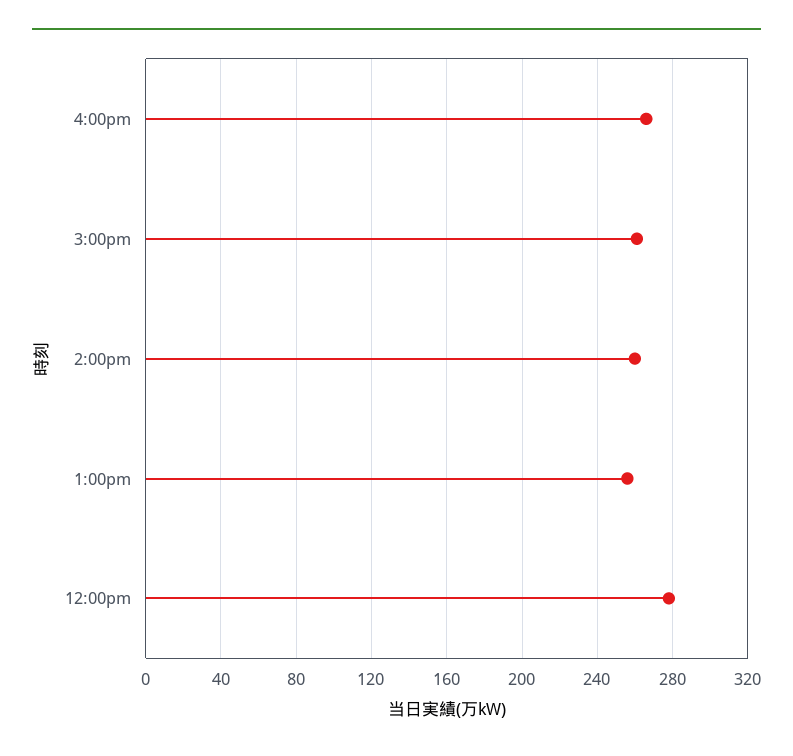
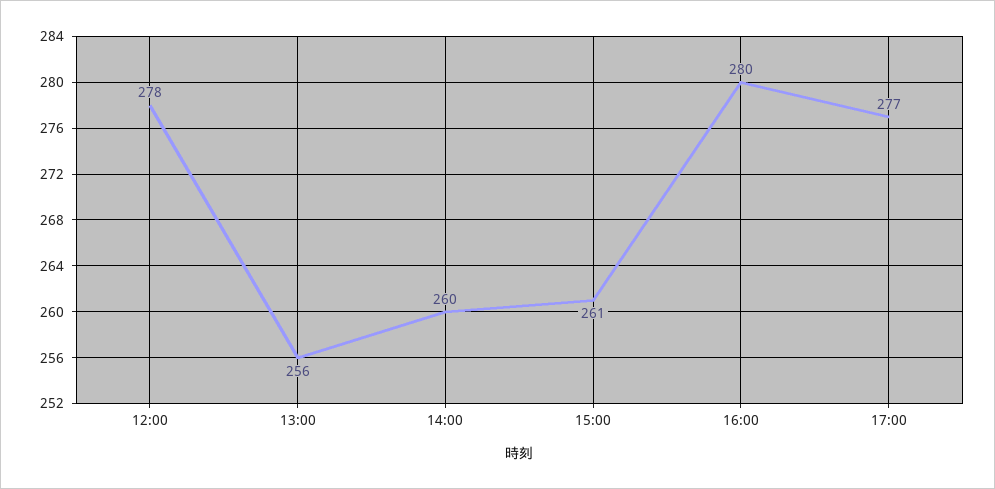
4:00pm: 265 -> 280
17:00: none -> 277

